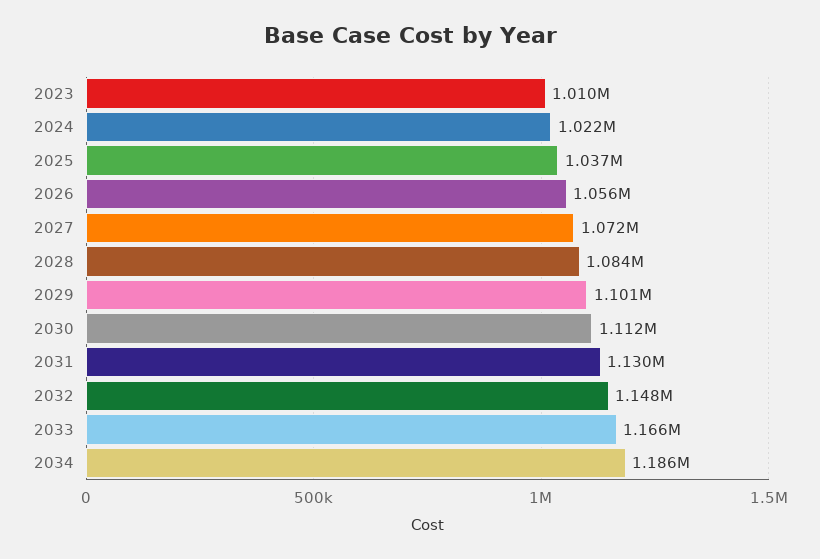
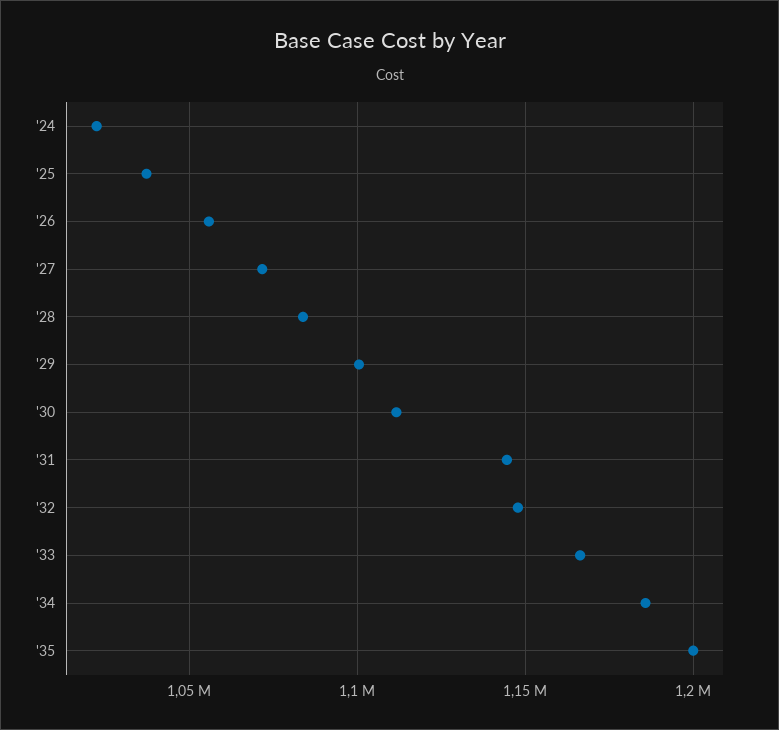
2023: 1010000 -> none
2031: 1130000 -> 1145000
'35: none -> 1200000

